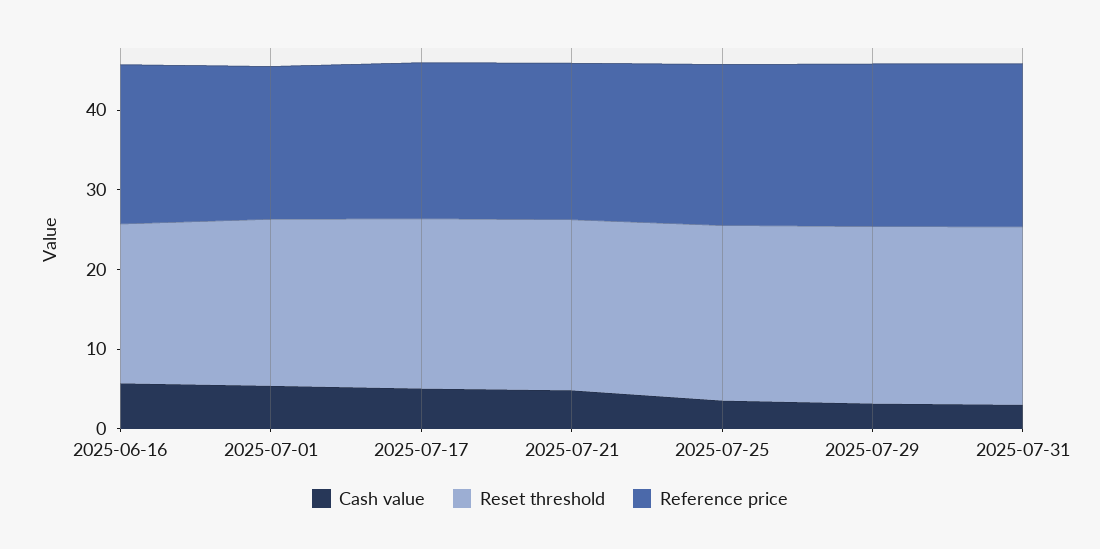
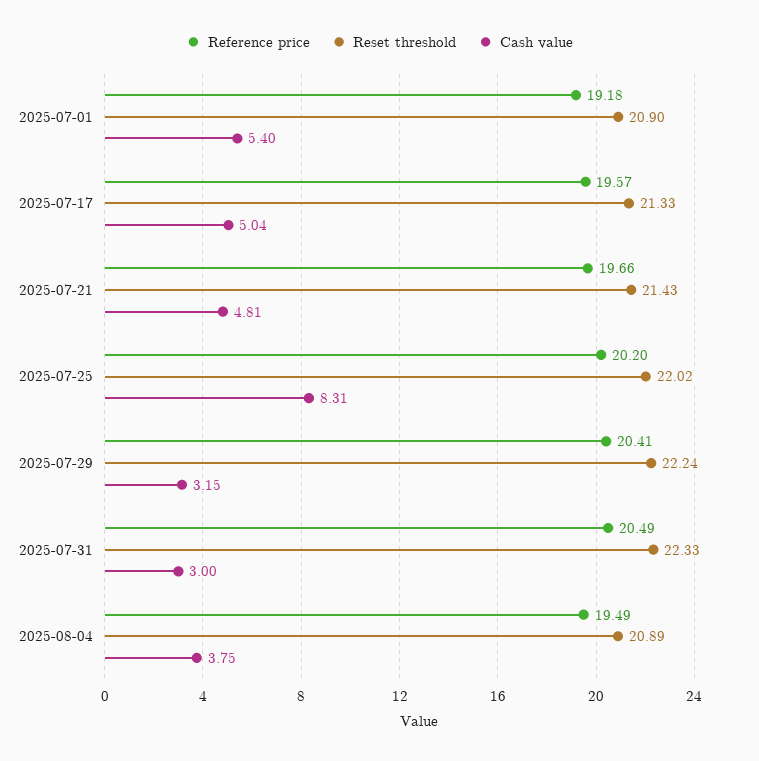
Cash value, 2025-06-16: 6 -> none
Reset threshold, 2025-06-16: 20 -> none
Reference price, 2025-06-16: 20 -> none
Cash value, 2025-07-25: 4 -> 8.31
Reference price, 2025-08-04: none -> 19.49
Reset threshold, 2025-08-04: none -> 20.89
Cash value, 2025-08-04: none -> 3.75

